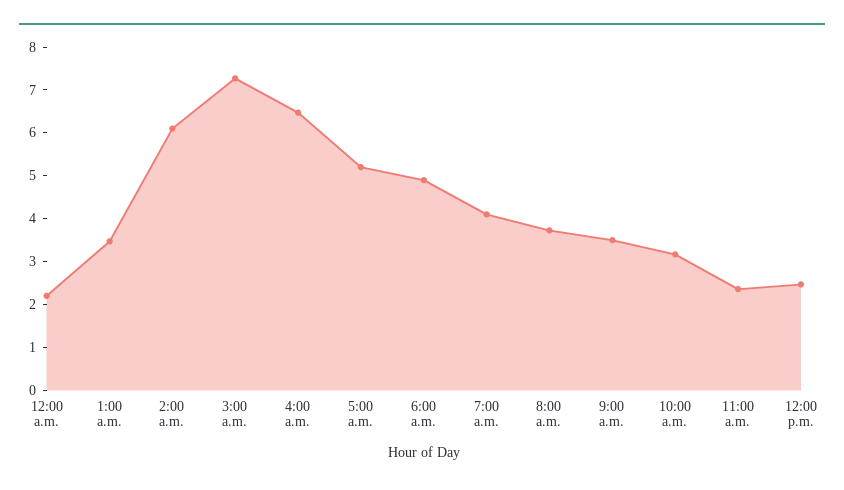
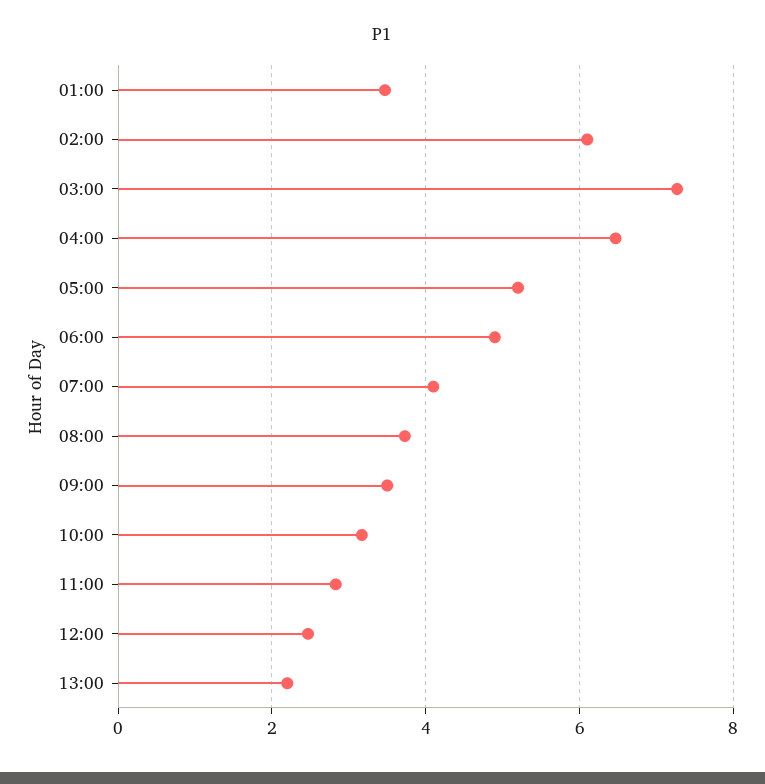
12:00 a.m.: 2.2 -> none
11:00 a.m.: 2.4 -> 2.8
13:00: none -> 2.2

